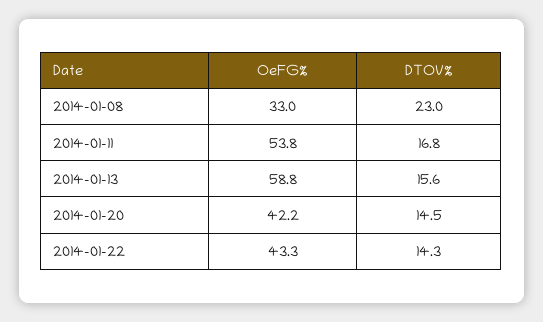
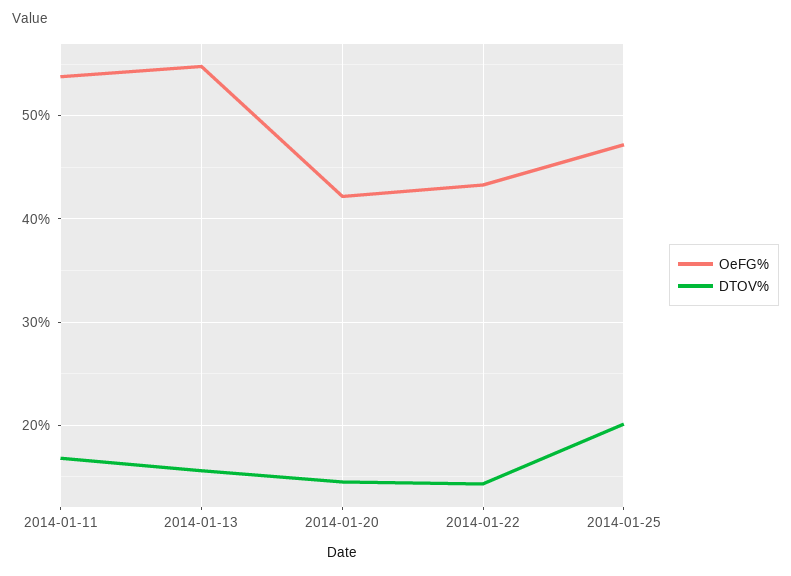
OeFG%, 2014-01-08: 33 -> none
DTOV%, 2014-01-08: 23 -> none
OeFG%, 2014-01-13: 58.8 -> 55
OeFG%, 2014-01-25: none -> 47
DTOV%, 2014-01-25: none -> 20

